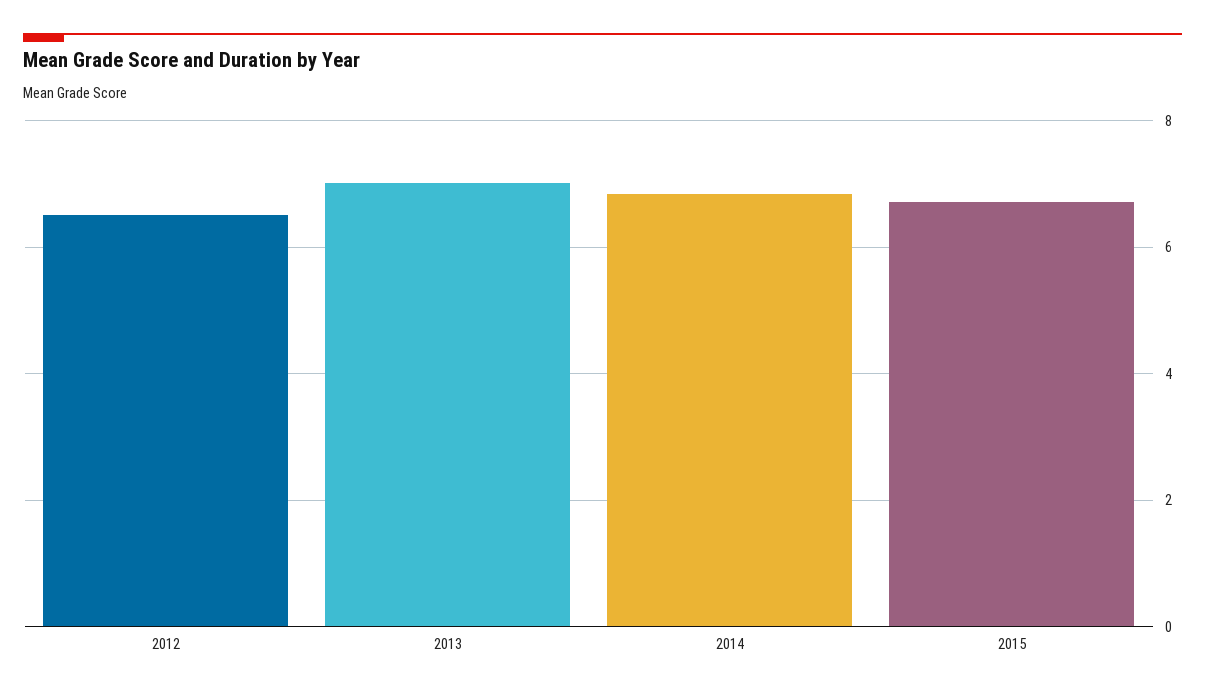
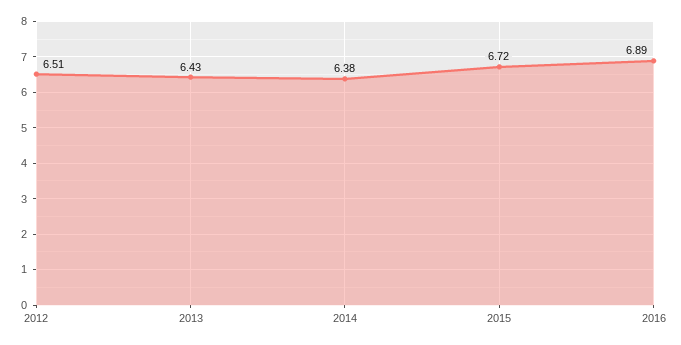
2013: 7 -> 6.43
2014: 6.8 -> 6.38
2016: none -> 6.89

